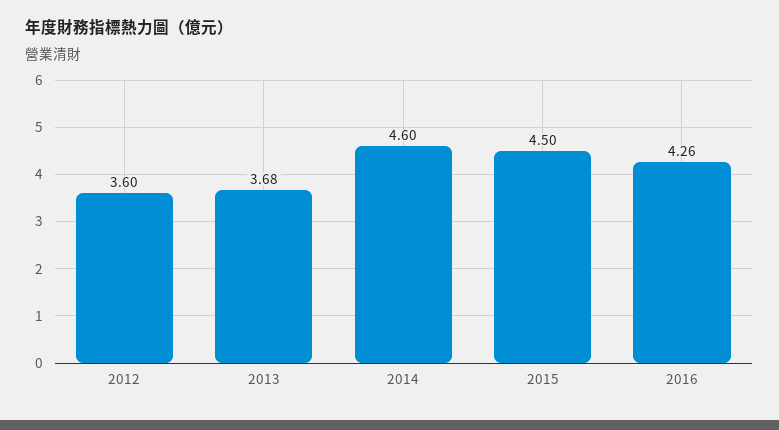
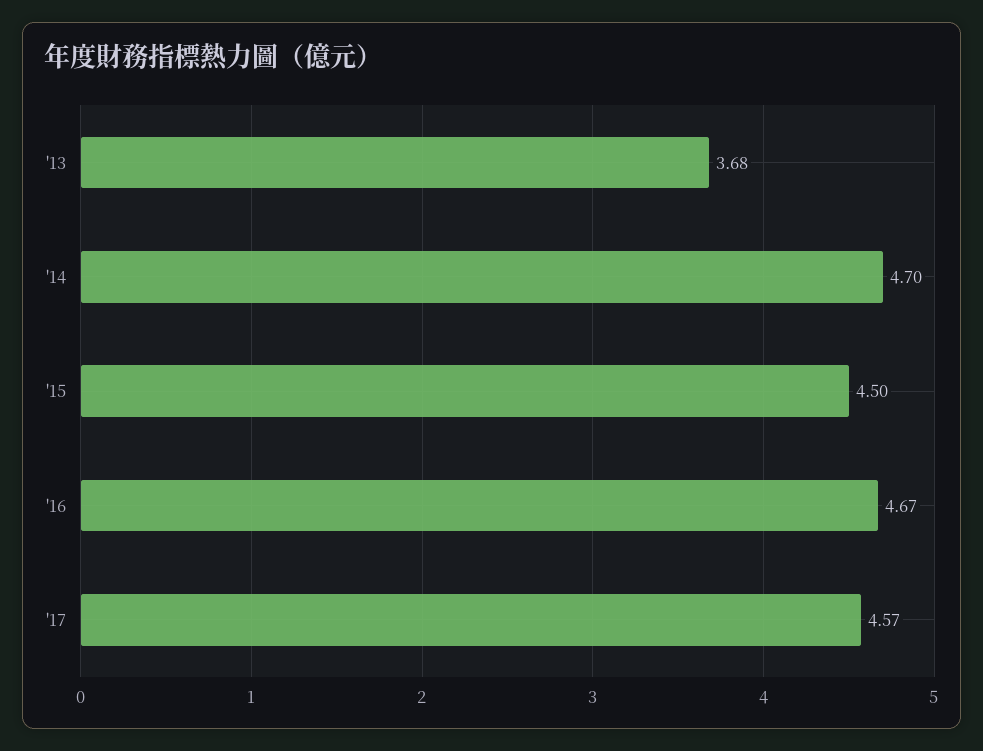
2012: 3.6 -> none
2014: 4.6 -> 4.7
2016: 4.26 -> 4.67
'17: none -> 4.57

